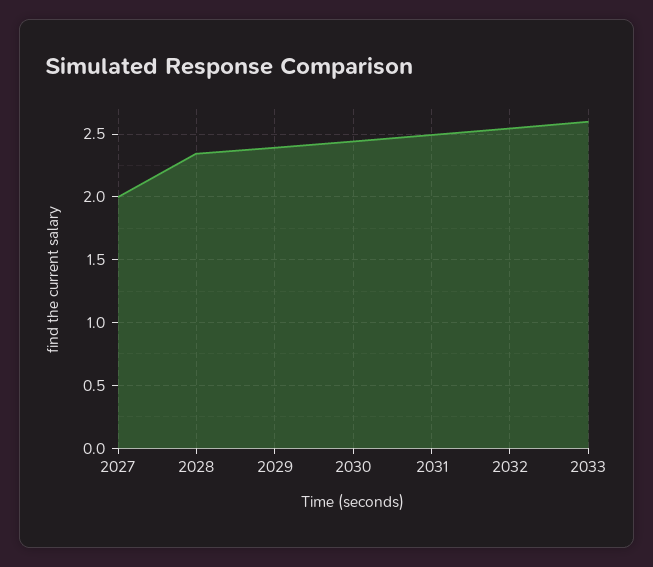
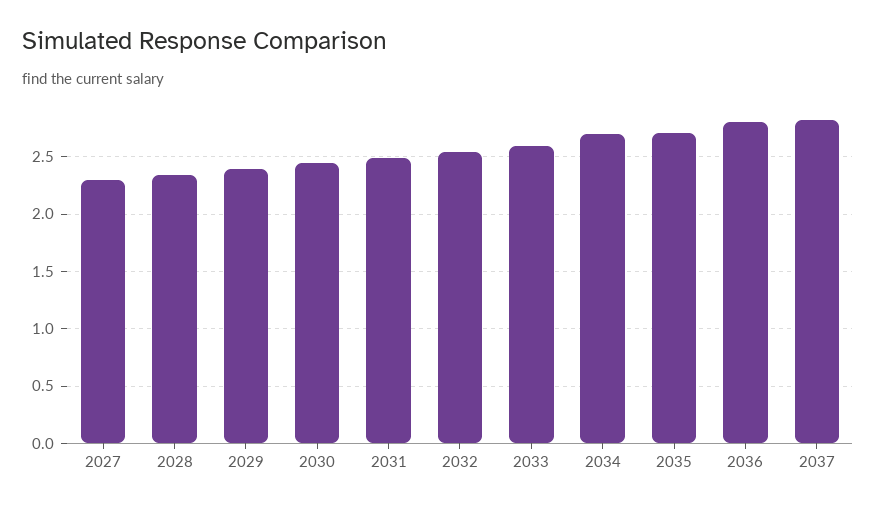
2027: 2 -> 2.3
2034: none -> 2.7
2035: none -> 2.7
2036: none -> 2.8
2037: none -> 2.8

